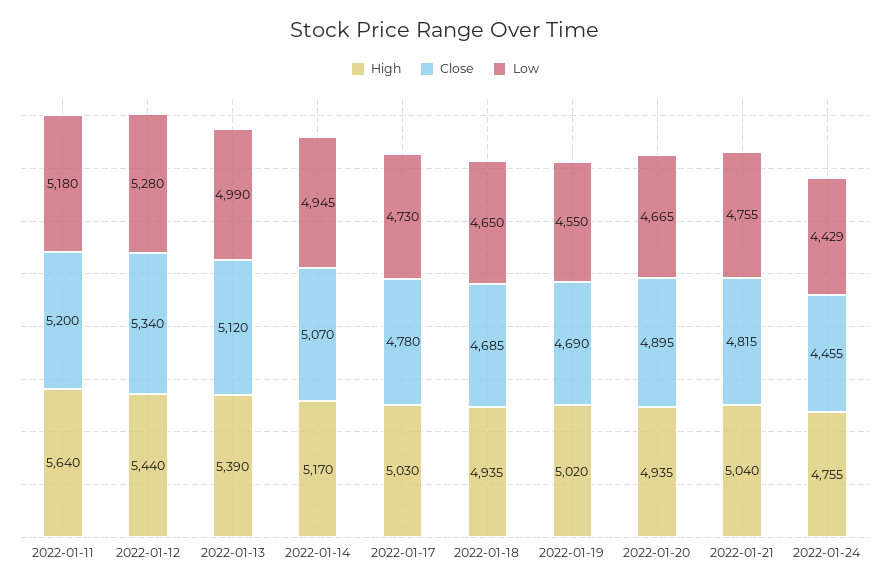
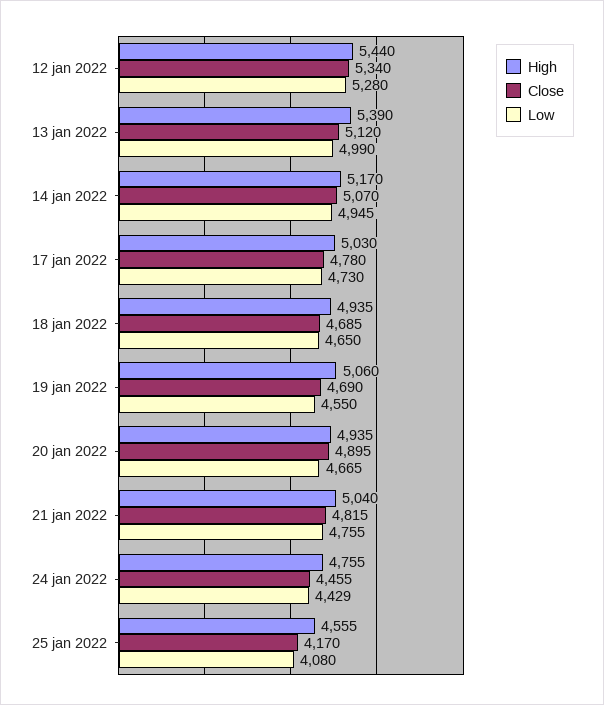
High, 2022-01-11: 5640 -> none
Close, 2022-01-11: 5200 -> none
Low, 2022-01-11: 5180 -> none
High, 2022-01-19: 5020 -> 5060
High, 25 jan 2022: none -> 4555
Close, 25 jan 2022: none -> 4170
Low, 25 jan 2022: none -> 4080

